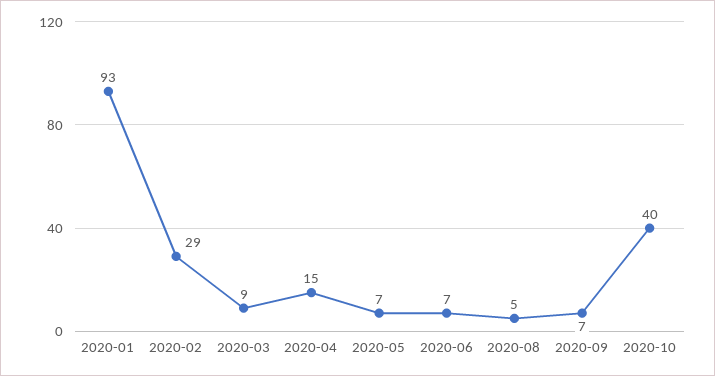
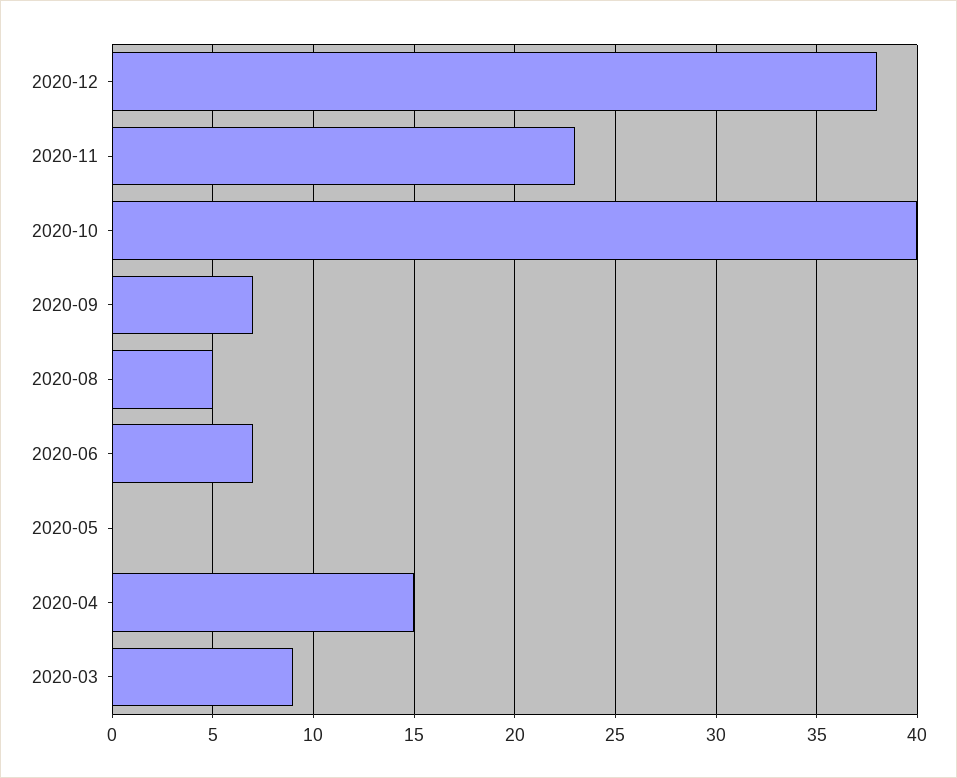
2020-01: 93 -> none
2020-02: 29 -> none
2020-05: 7 -> 0
2020-12: none -> 38
2020-11: none -> 23

